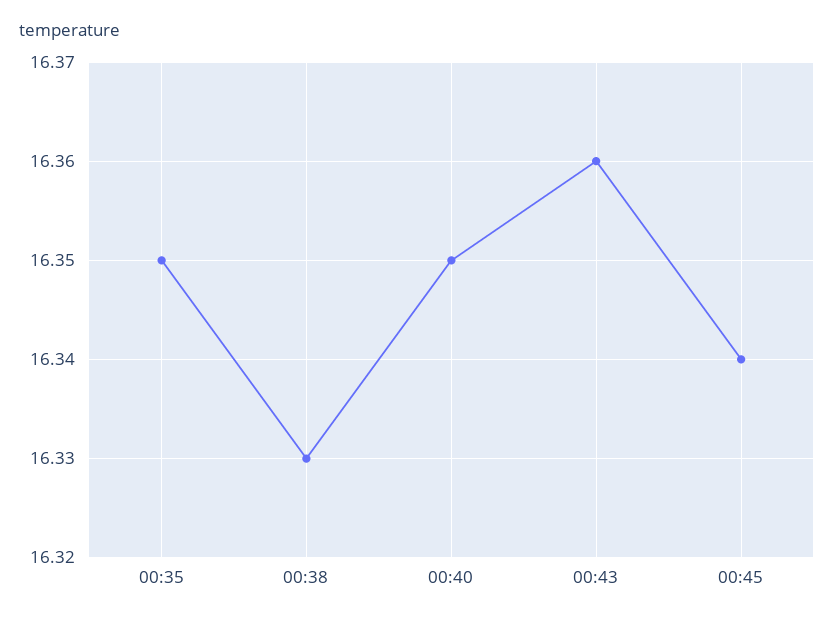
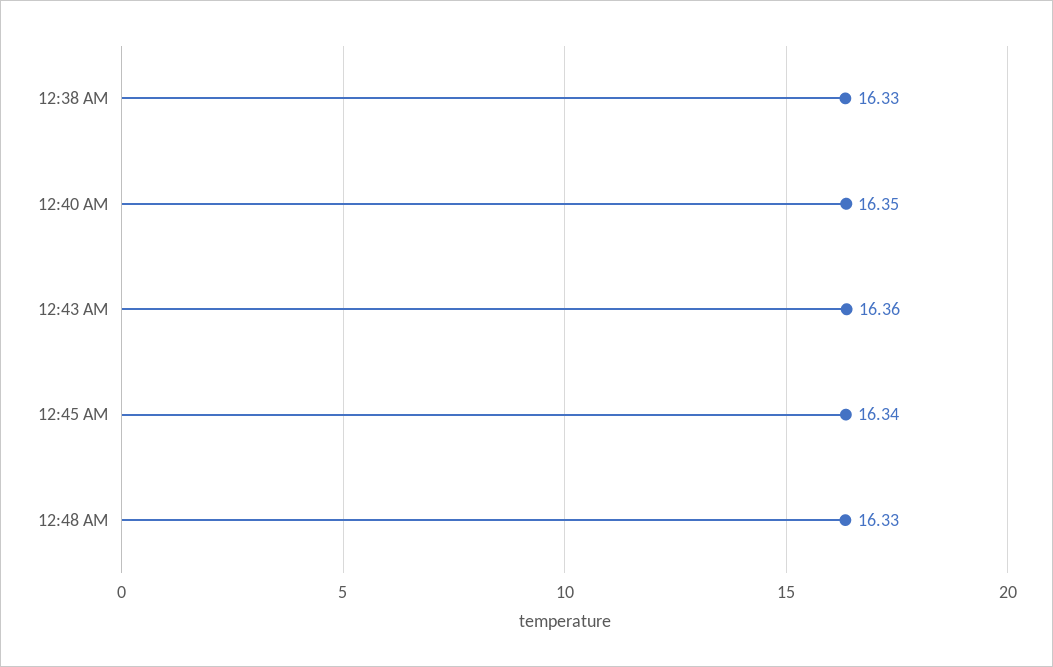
00:35: 16.35 -> none
12:48 AM: none -> 16.33

